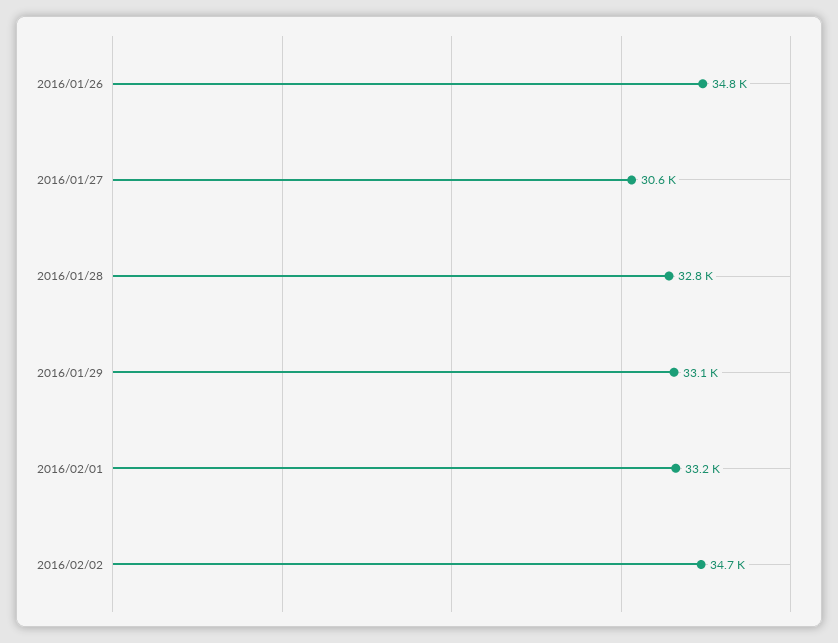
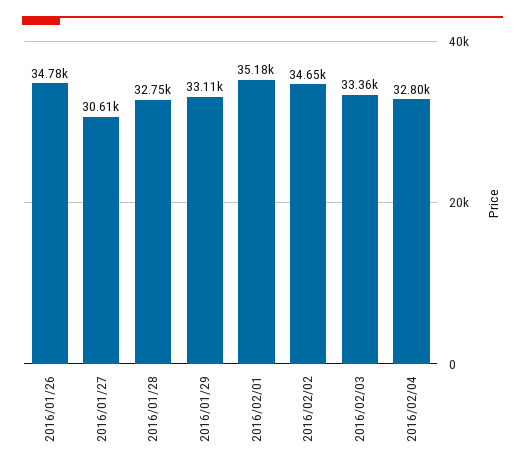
2016/02/01: 33200 -> 35180
2016/02/03: none -> 33360
2016/02/04: none -> 32800

